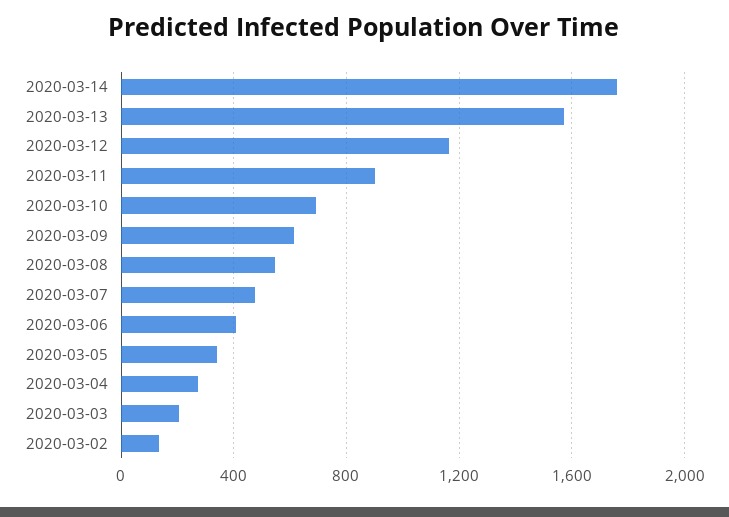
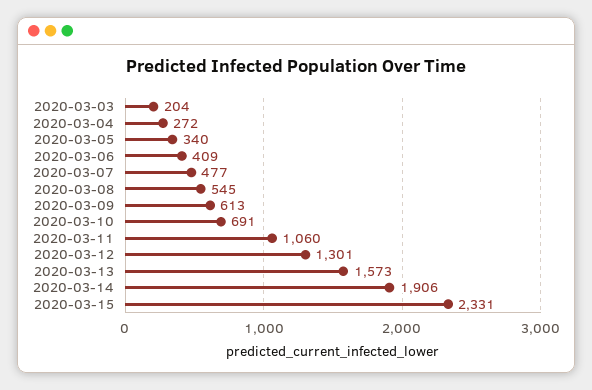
2020-03-14: 1750 -> 1906
2020-03-12: 1150 -> 1301
2020-03-11: 900 -> 1060
2020-03-02: 150 -> none
2020-03-15: none -> 2331

